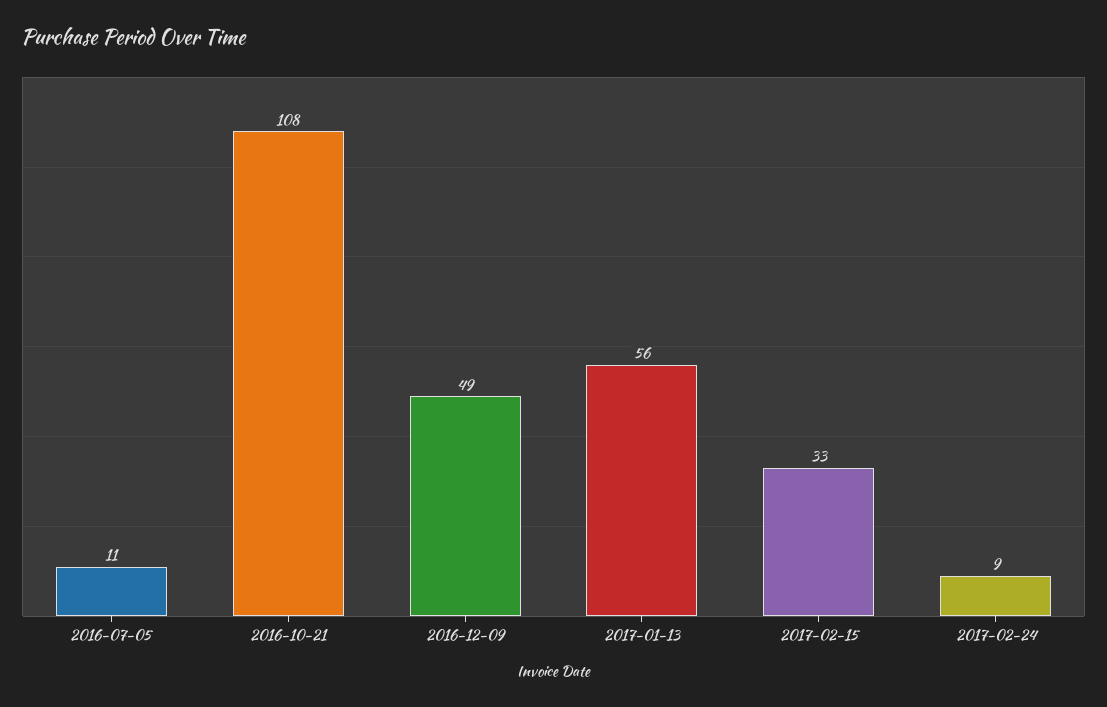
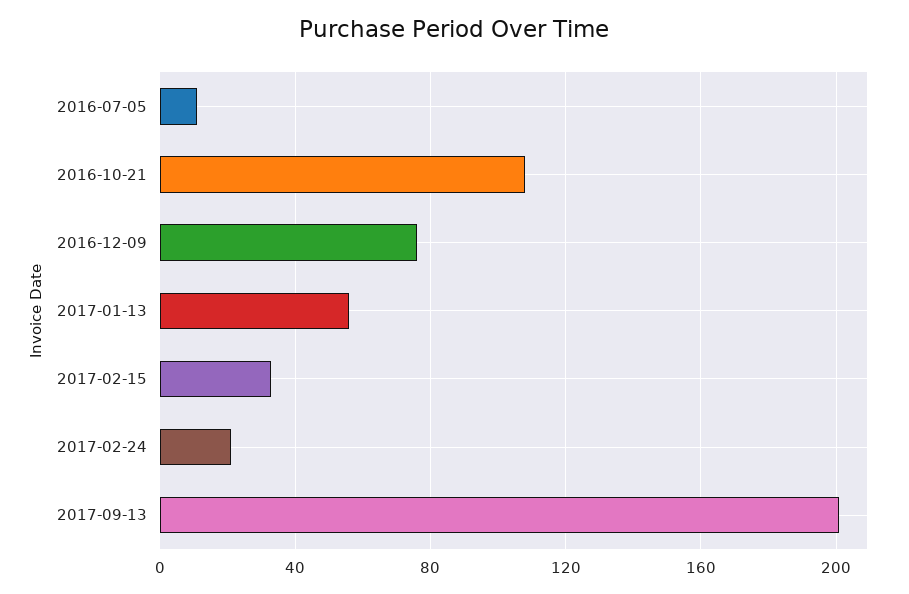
2016-12-09: 49 -> 75
2017-02-24: 9 -> 20
2017-09-13: none -> 200

